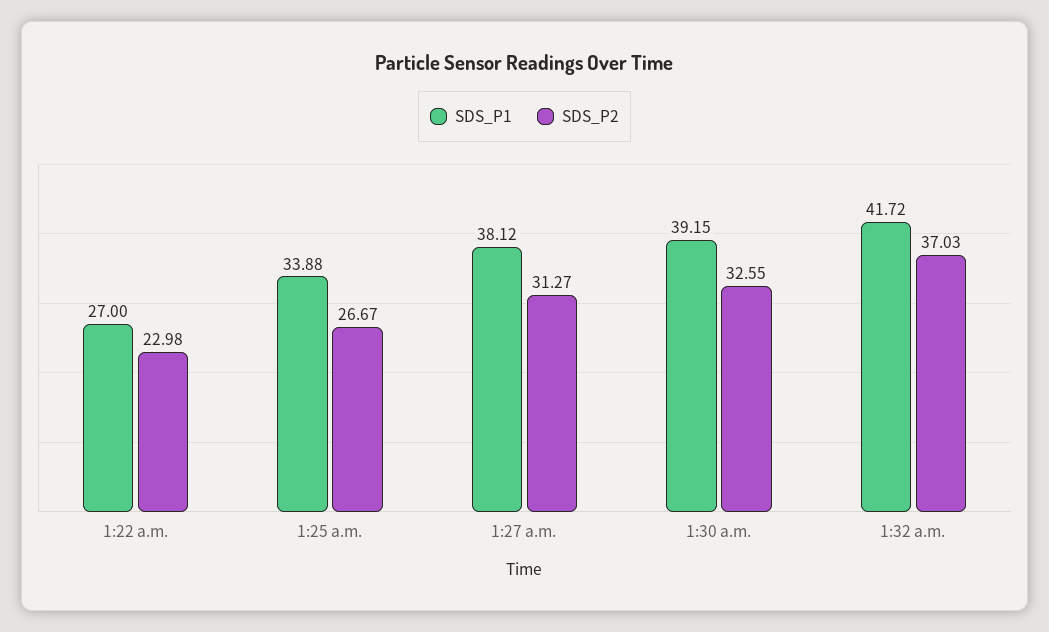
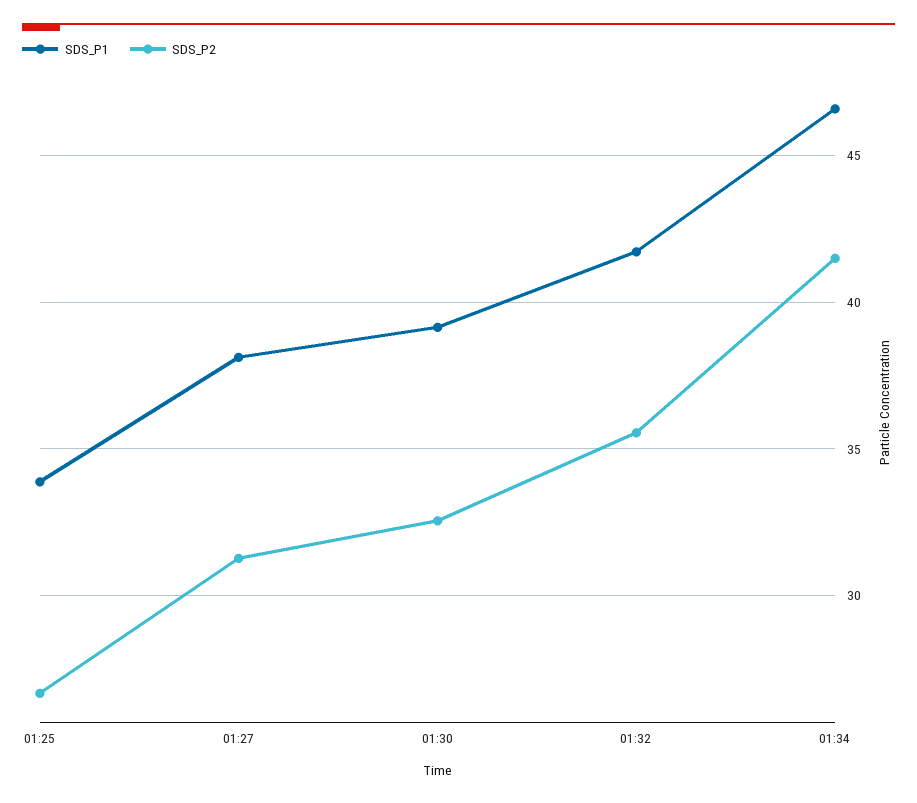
SDS_P1, 1:22 a.m.: 27 -> none
SDS_P2, 1:22 a.m.: 22.98 -> none
SDS_P2, 1:32 a.m.: 37.03 -> 35.5
SDS_P1, 01:34: none -> 46.5
SDS_P2, 01:34: none -> 41.5

